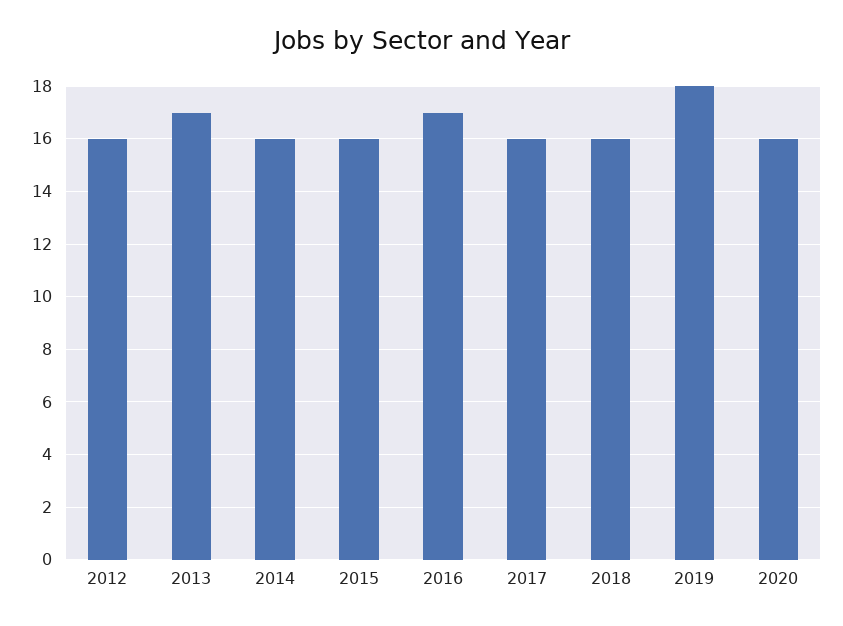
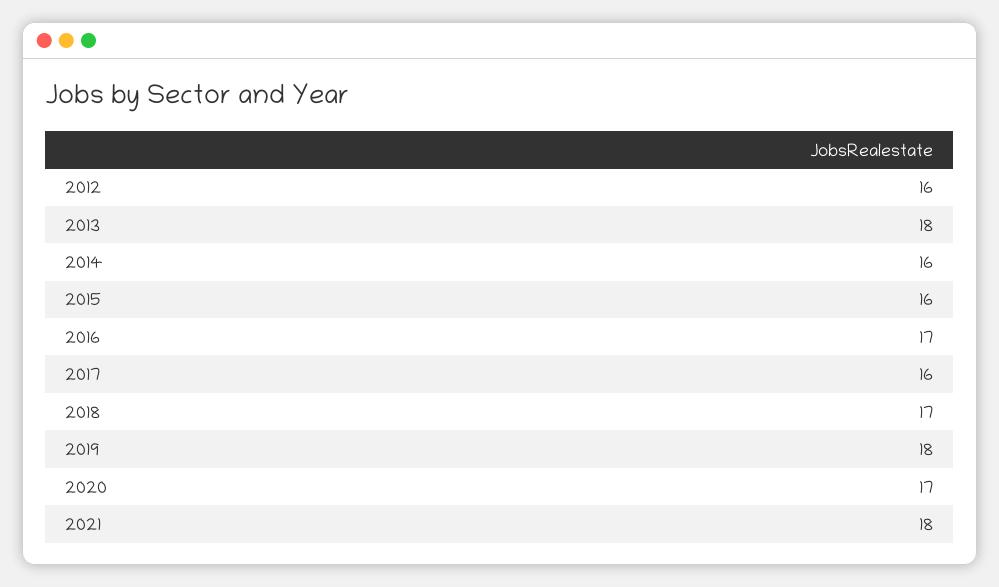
2013: 17 -> 18
2018: 16 -> 17
2020: 16 -> 17
2021: none -> 18

